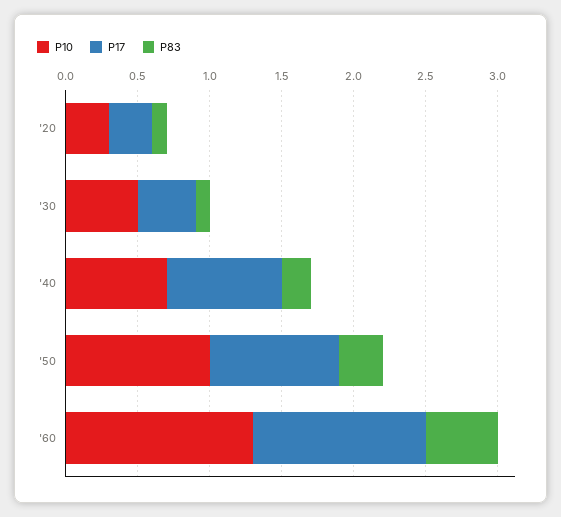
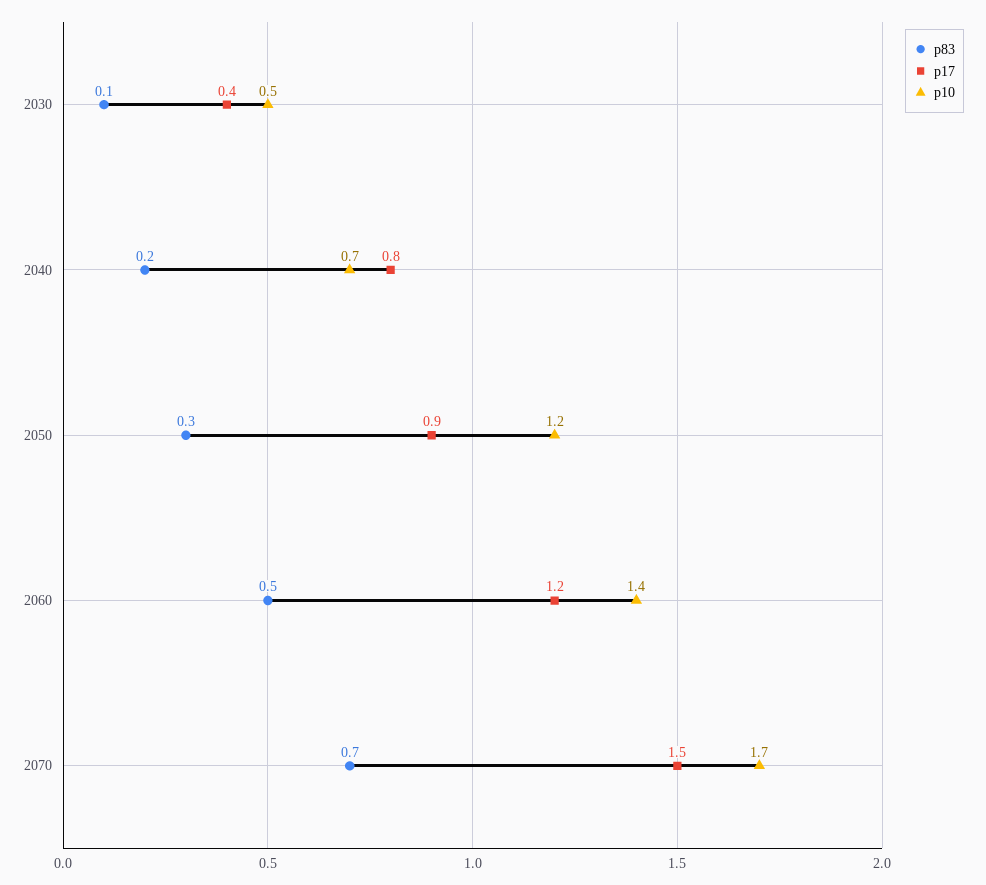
P10, '20: 0.3 -> none
P17, '20: 0.3 -> none
P83, '20: 0.1 -> none
P10, '50: 1 -> 1.2
P10, '60: 1.3 -> 1.4
P83, 2070: none -> 0.7
P17, 2070: none -> 1.5
P10, 2070: none -> 1.7

